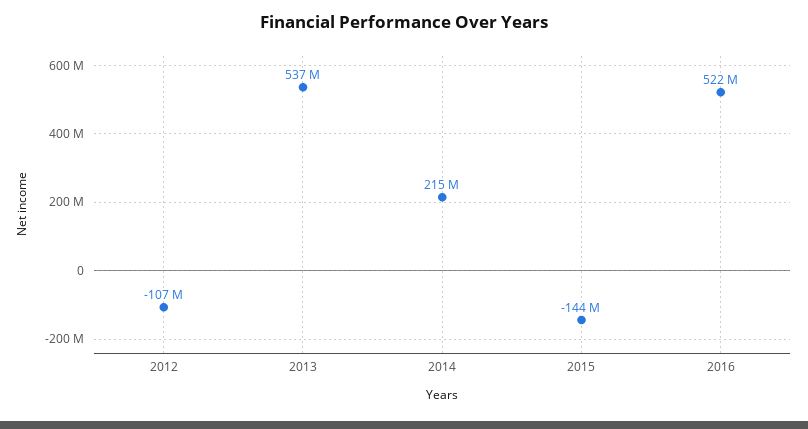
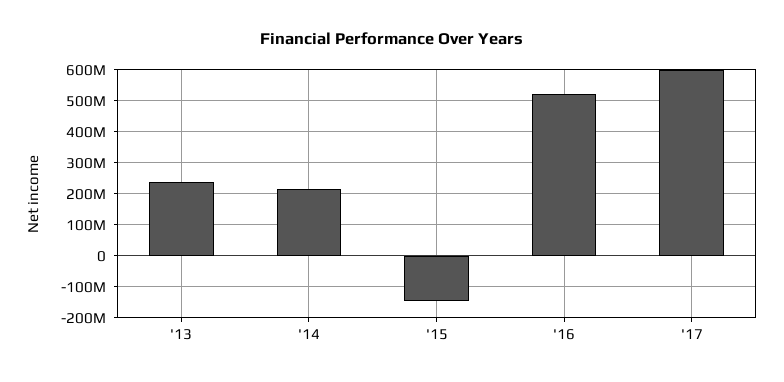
2012: -107000000 -> none
2013: 537000000 -> 240000000
'17: none -> 600000000

